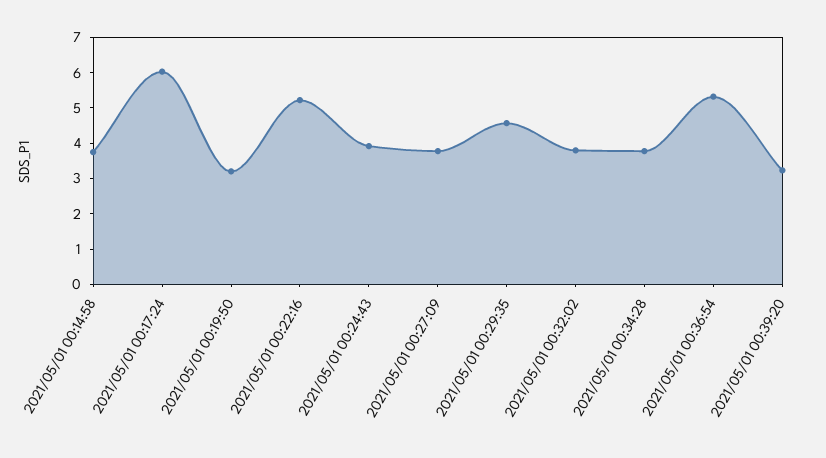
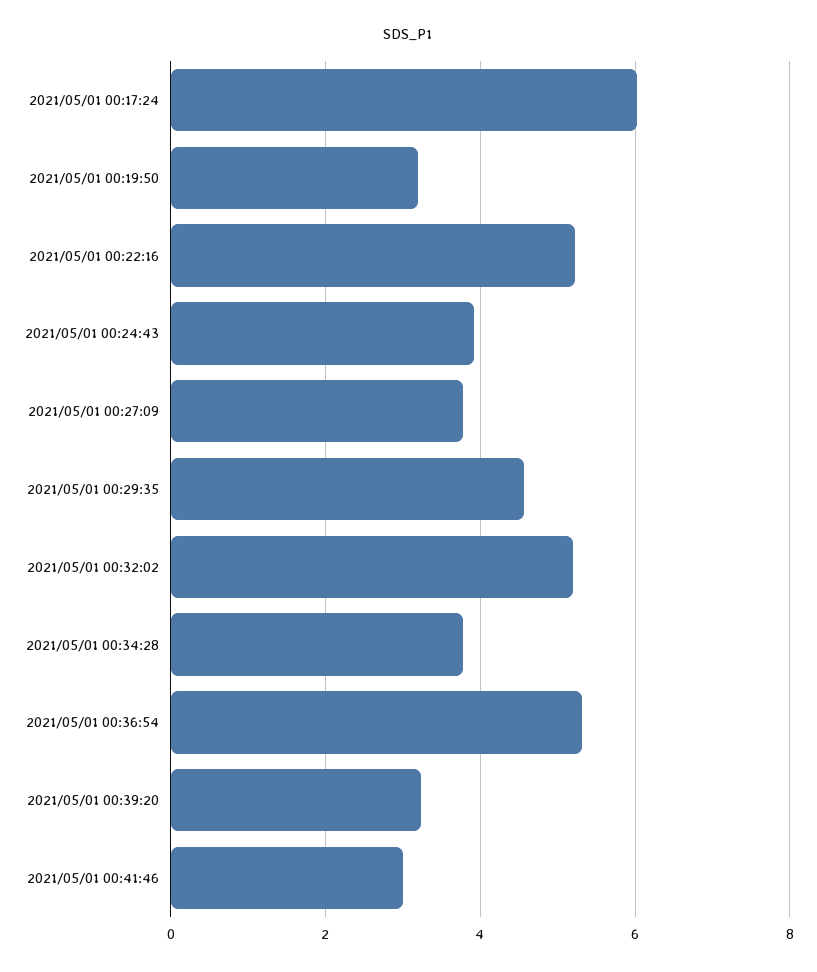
2021/05/01 00:14:58: 3.75 -> none
2021/05/01 00:32:02: 3.75 -> 5.2
2021/05/01 00:41:46: none -> 3

